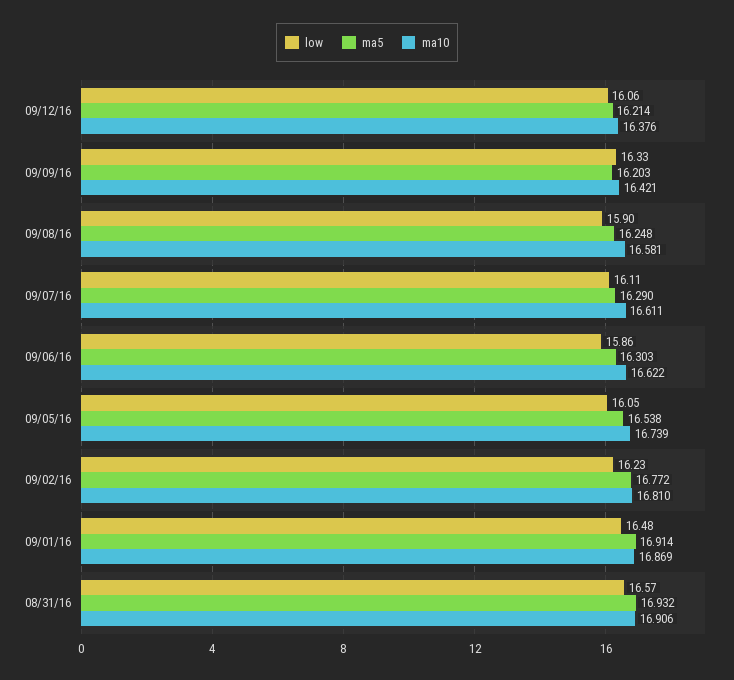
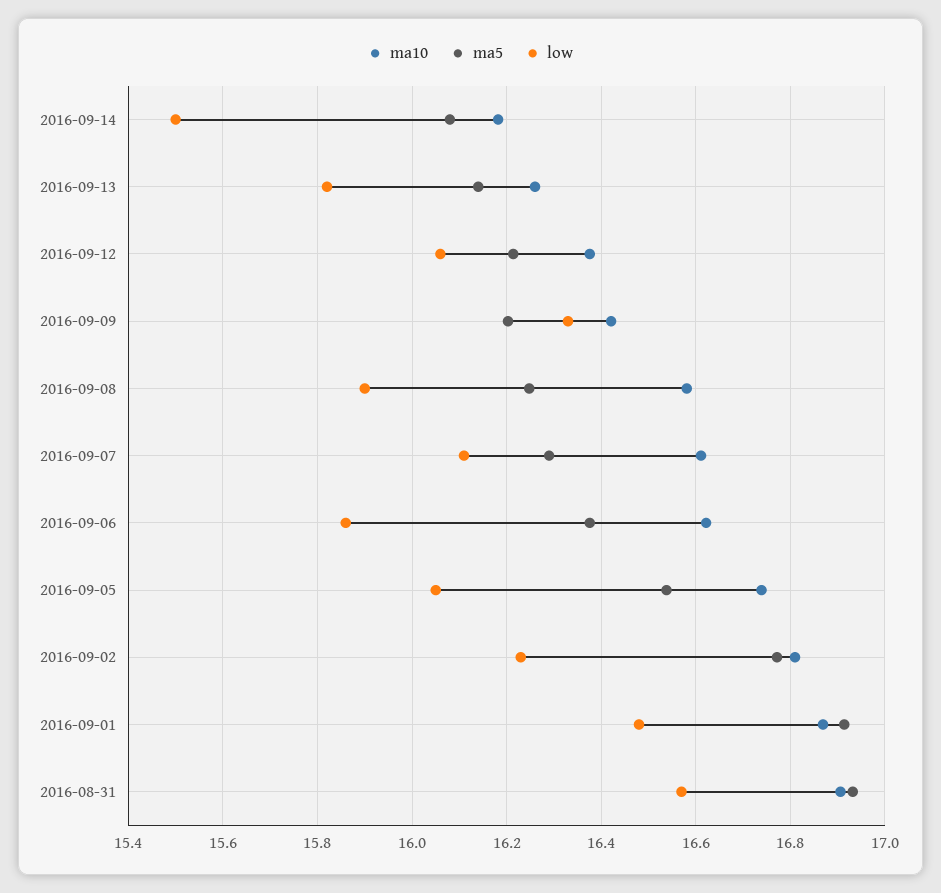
ma5, 09/06/16: 16.303 -> 16.38
ma10, 2016-09-14: none -> 16.18
ma5, 2016-09-14: none -> 16.08
low, 2016-09-14: none -> 15.5
ma10, 2016-09-13: none -> 16.26
ma5, 2016-09-13: none -> 16.14
low, 2016-09-13: none -> 15.82

